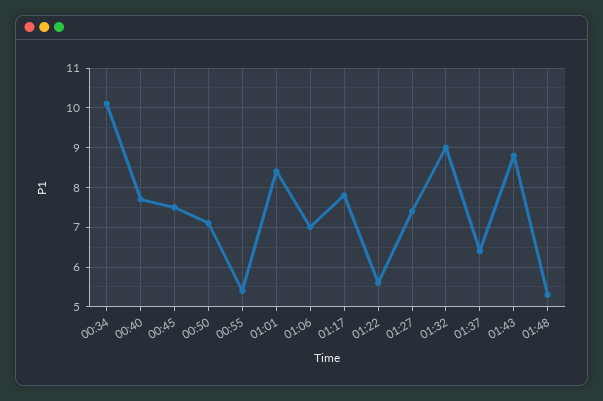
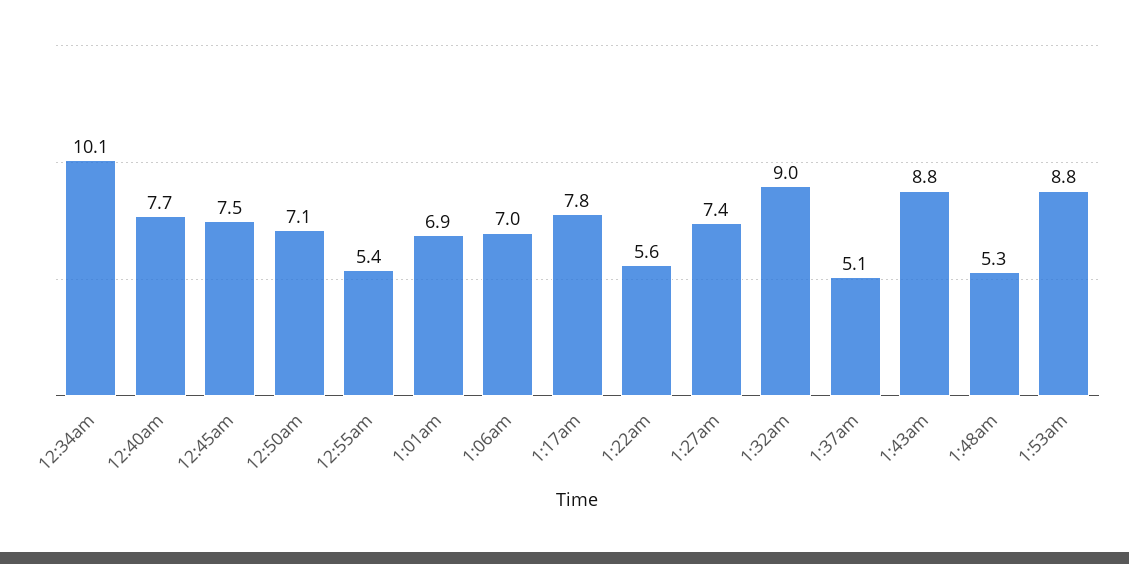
01:01: 8.5 -> 6.9
01:37: 6.5 -> 5.1
1:53am: none -> 8.8

